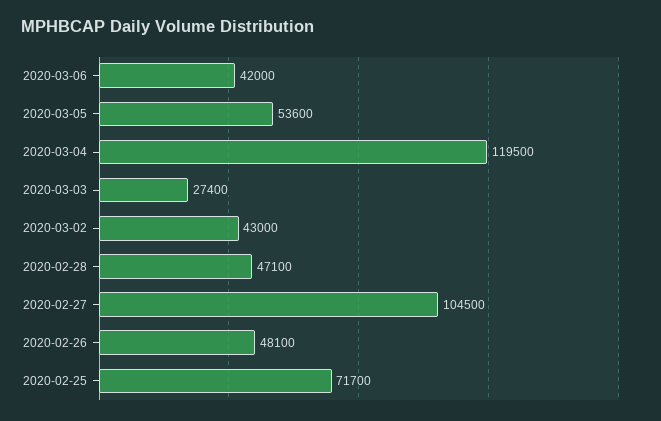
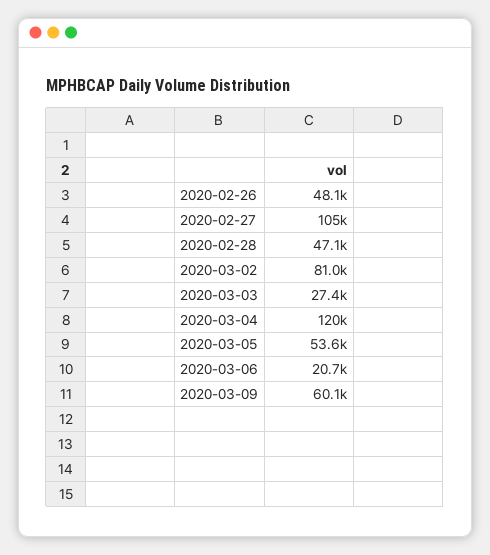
2020-03-06: 42000 -> 20700
2020-03-02: 43000 -> 81000
2020-02-25: 71700 -> none
2020-03-09: none -> 60100

